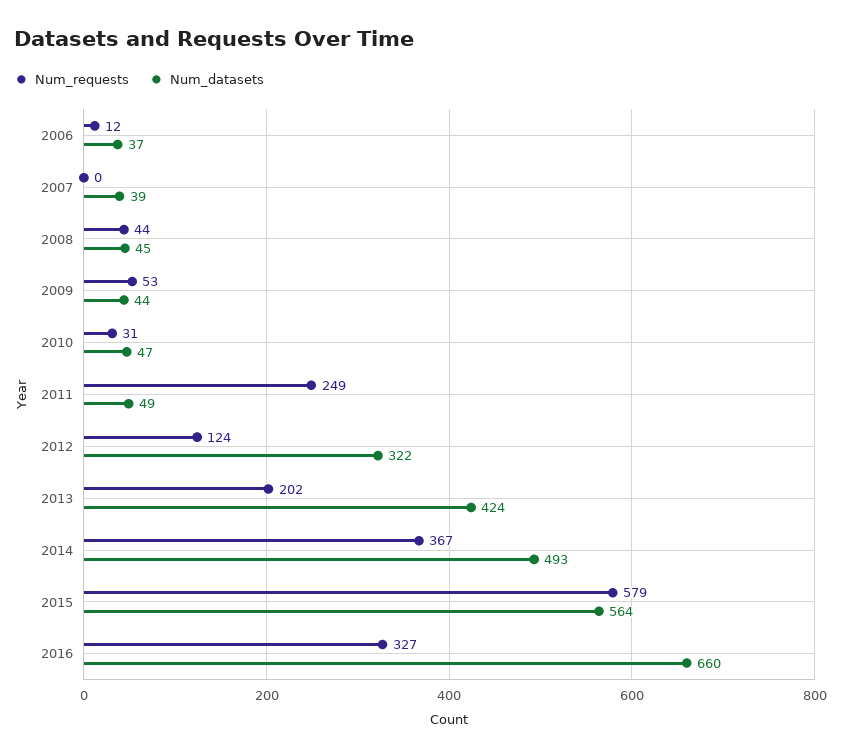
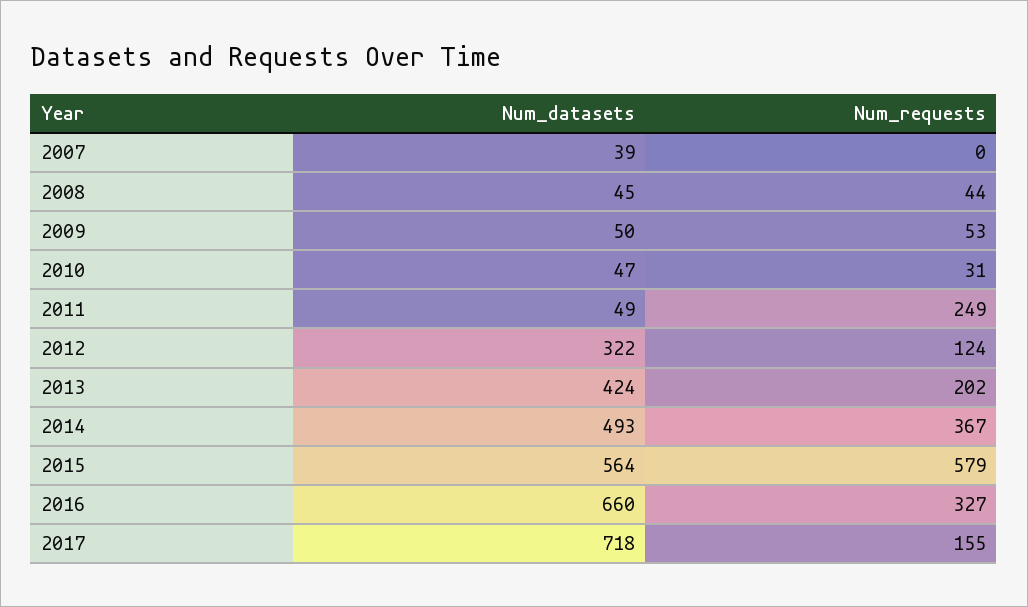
Num_requests, 2006: 12 -> none
Num_datasets, 2006: 37 -> none
Num_datasets, 2009: 44 -> 50
Num_datasets, 2017: none -> 718
Num_requests, 2017: none -> 155

